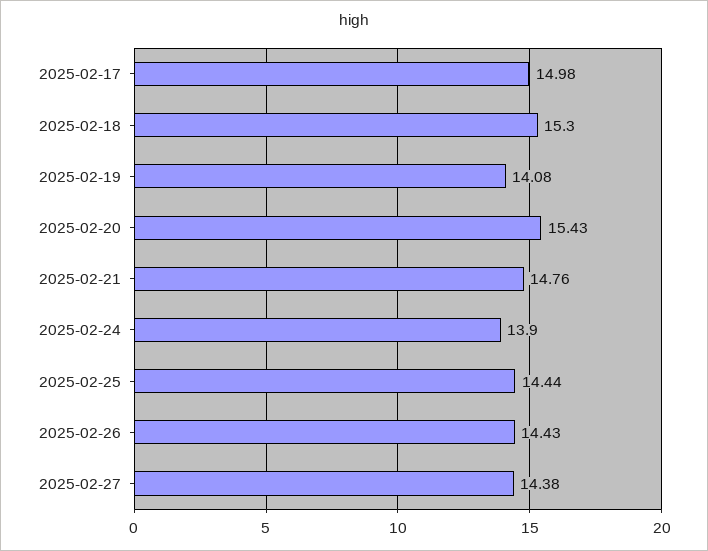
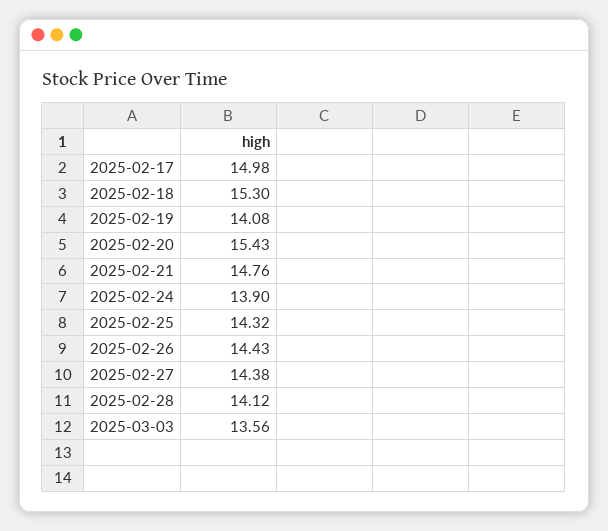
2025-02-25: 14.44 -> 14.32
2025-02-28: none -> 14.12
2025-03-03: none -> 13.56

